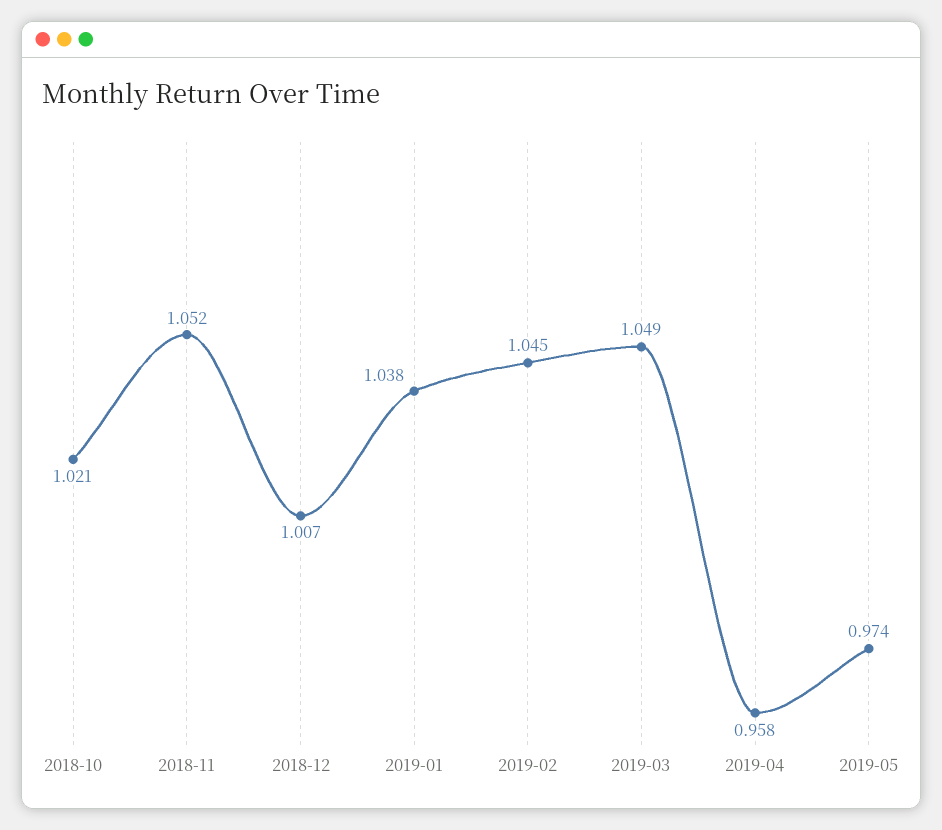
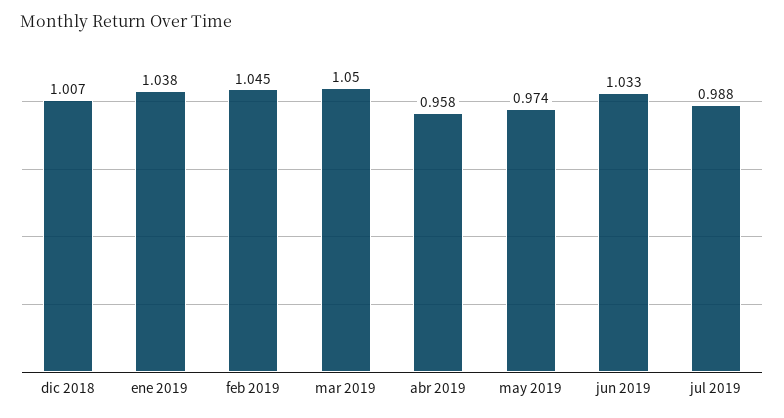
2018-10: 1.021 -> none
2018-11: 1.052 -> none
2019-03: 1.049 -> 1.05
jun 2019: none -> 1.033
jul 2019: none -> 0.988

